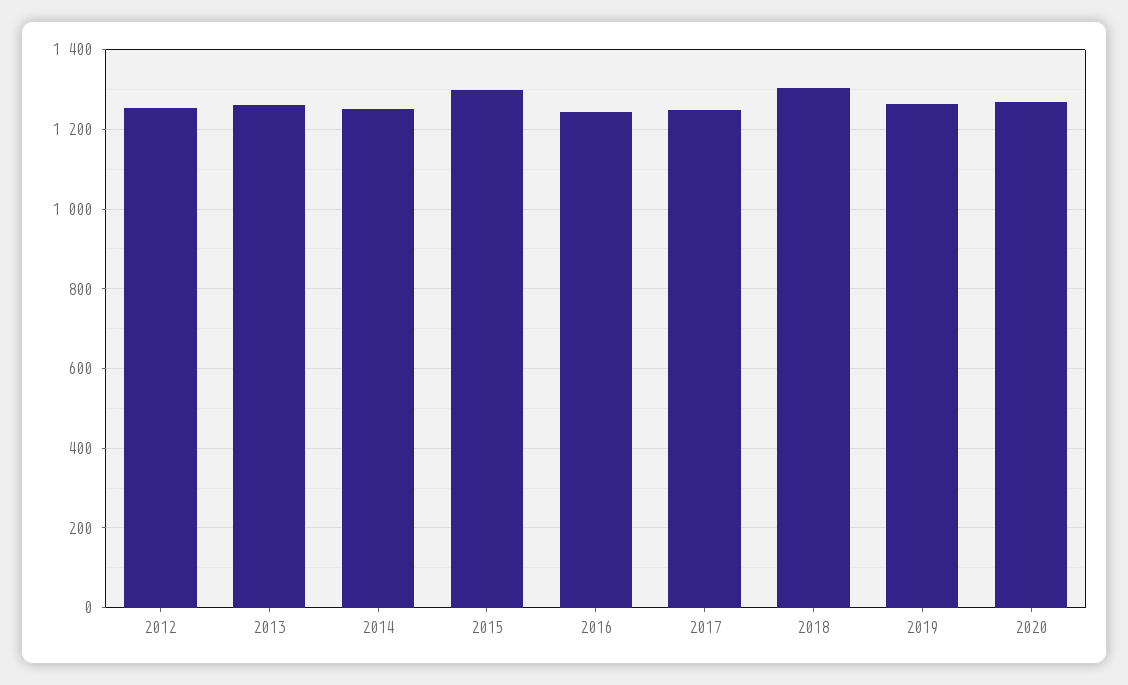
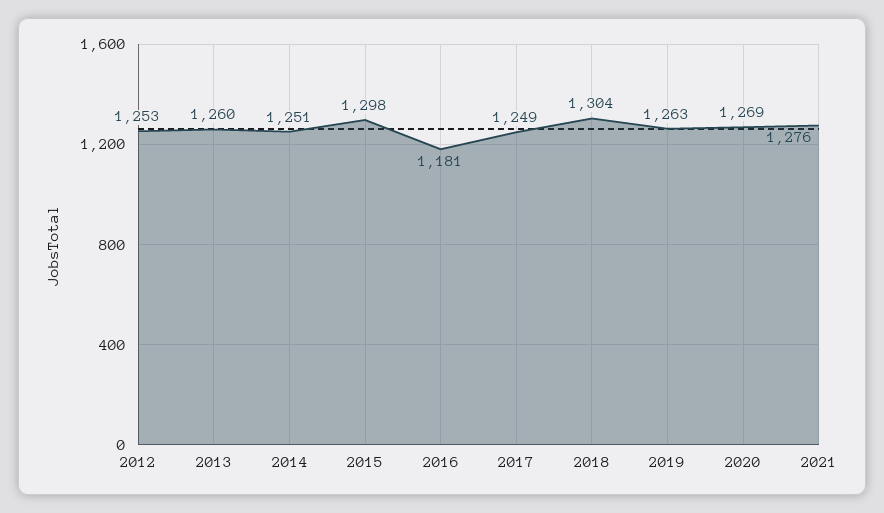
2016: 1240 -> 1181
2021: none -> 1276

